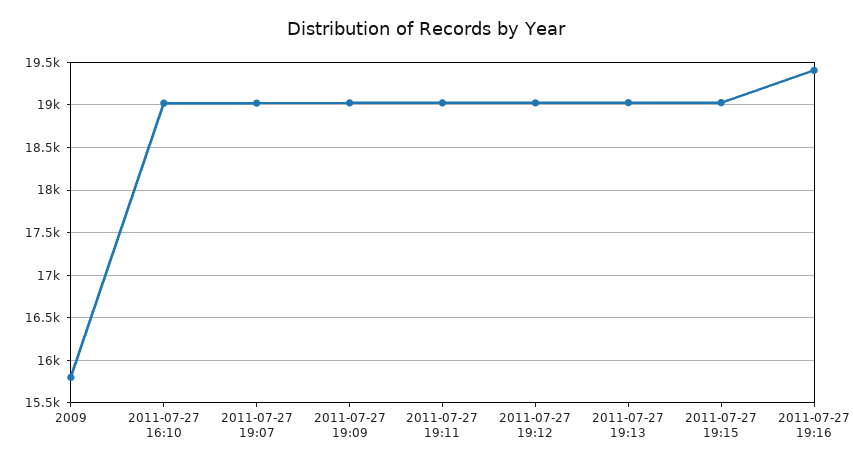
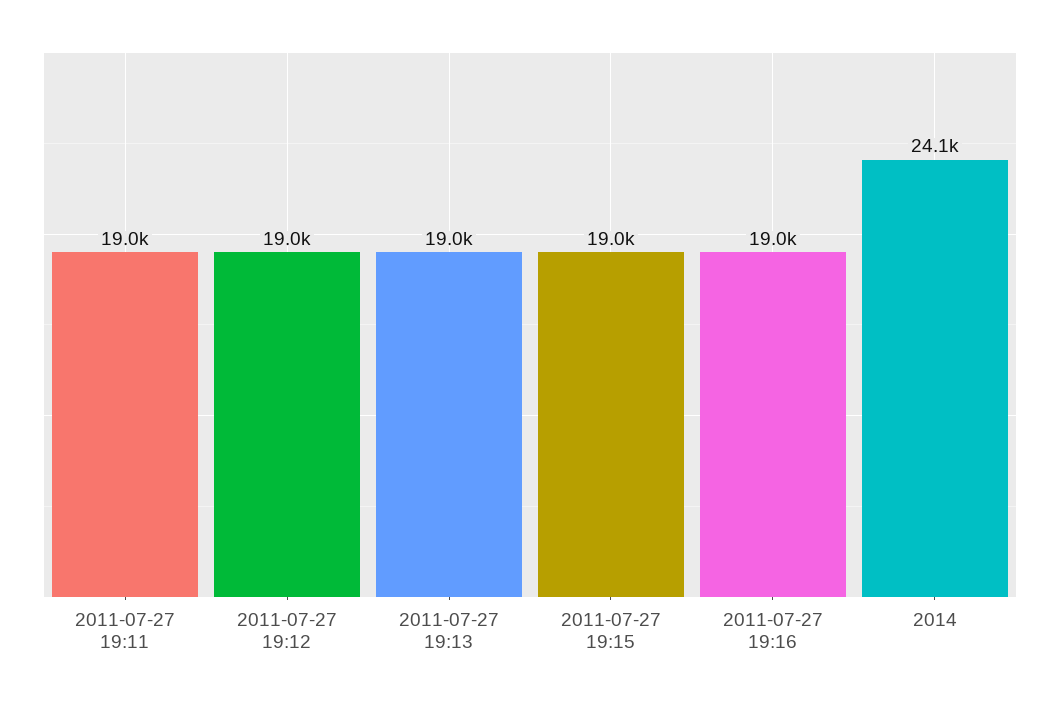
2009: 15800 -> none
2011-07-27 16:10: 19000 -> none
2011-07-27 19:07: 19000 -> none
2011-07-27 19:09: 19000 -> none
2011-07-27 19:16: 19400 -> 19000
2014: none -> 24100

